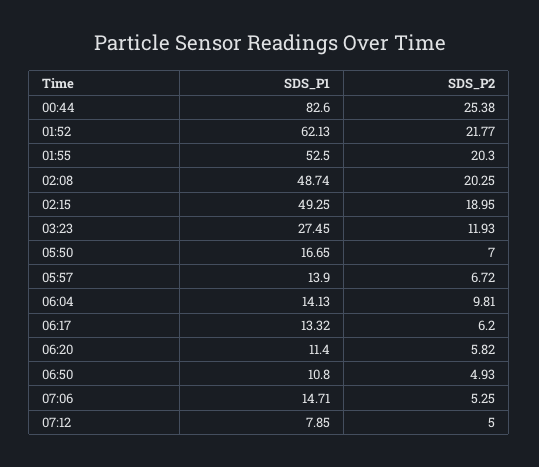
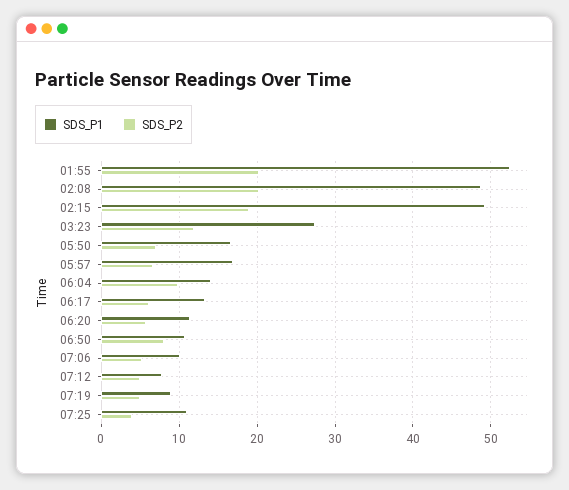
SDS_P1, 00:44: 82.6 -> none
SDS_P2, 00:44: 25.38 -> none
SDS_P1, 01:52: 62.13 -> none
SDS_P2, 01:52: 21.77 -> none
SDS_P1, 05:57: 13.9 -> 17
SDS_P2, 06:50: 4.93 -> 8
SDS_P1, 07:06: 14.71 -> 10
SDS_P1, 07:19: none -> 9
SDS_P2, 07:19: none -> 5
SDS_P1, 07:25: none -> 11
SDS_P2, 07:25: none -> 4

